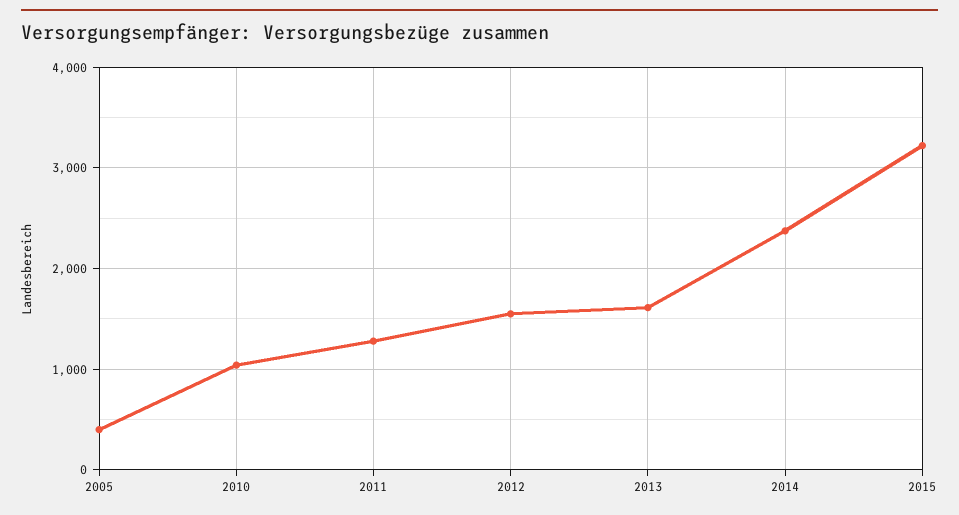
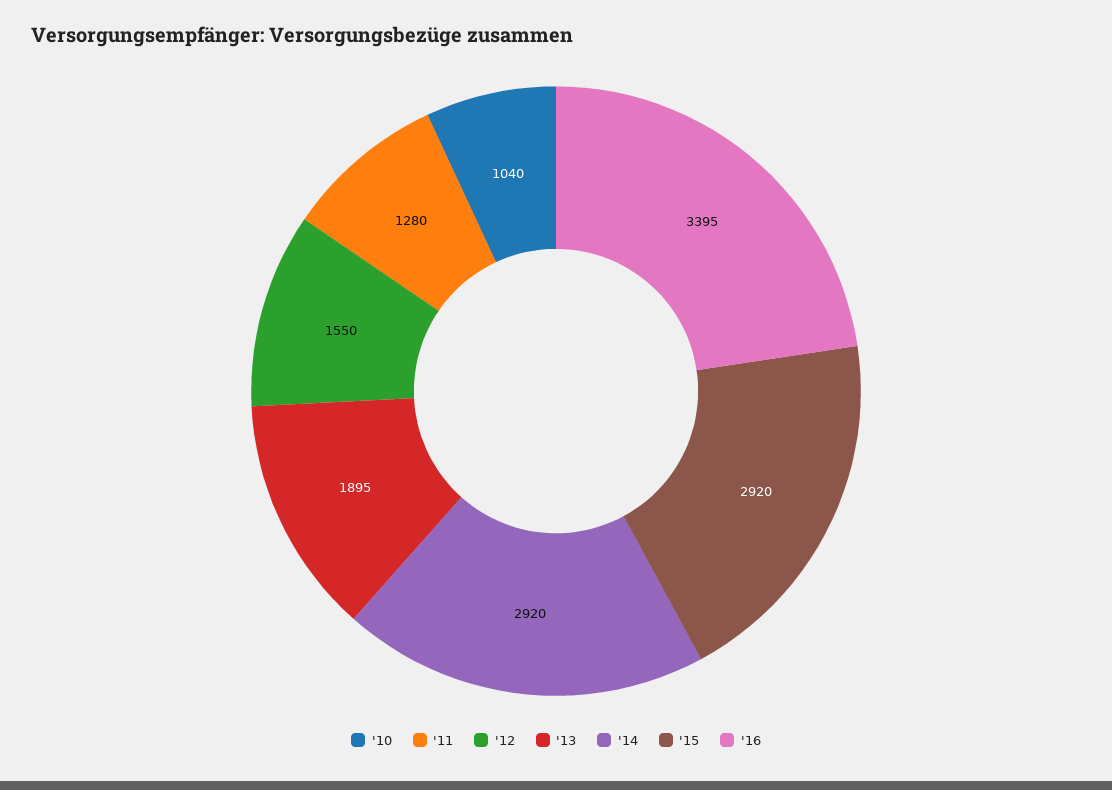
2005: 400 -> none
2013: 1600 -> 1895
2014: 2400 -> 2920
2015: 3200 -> 2920
'16: none -> 3395

